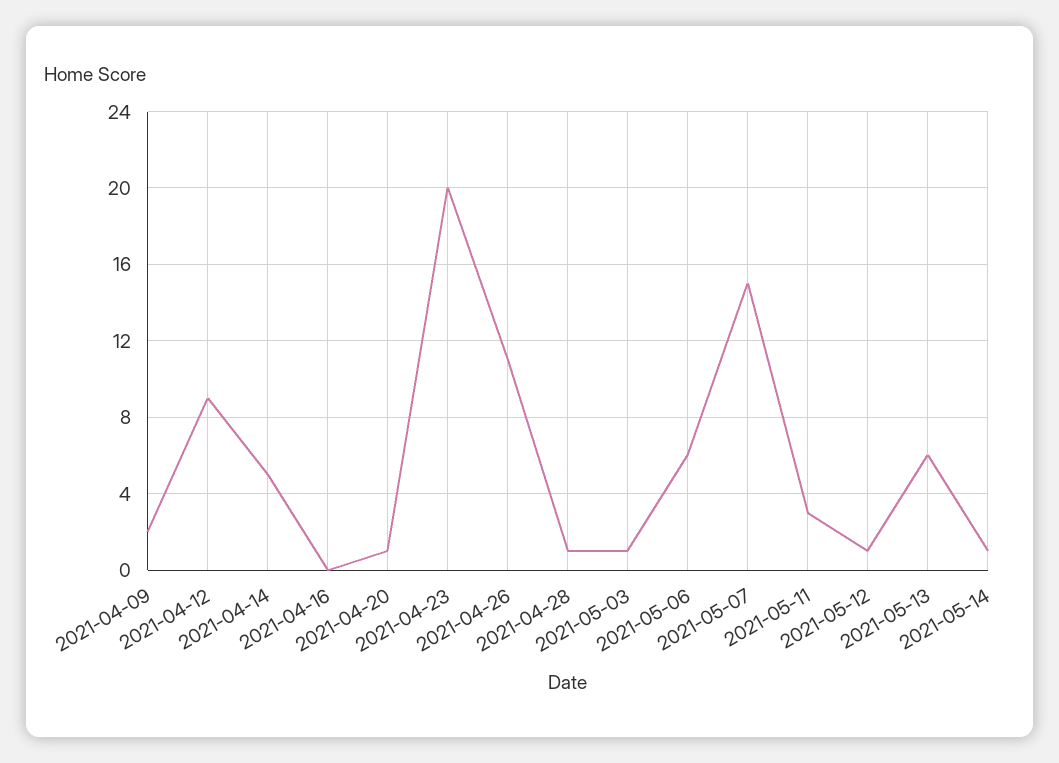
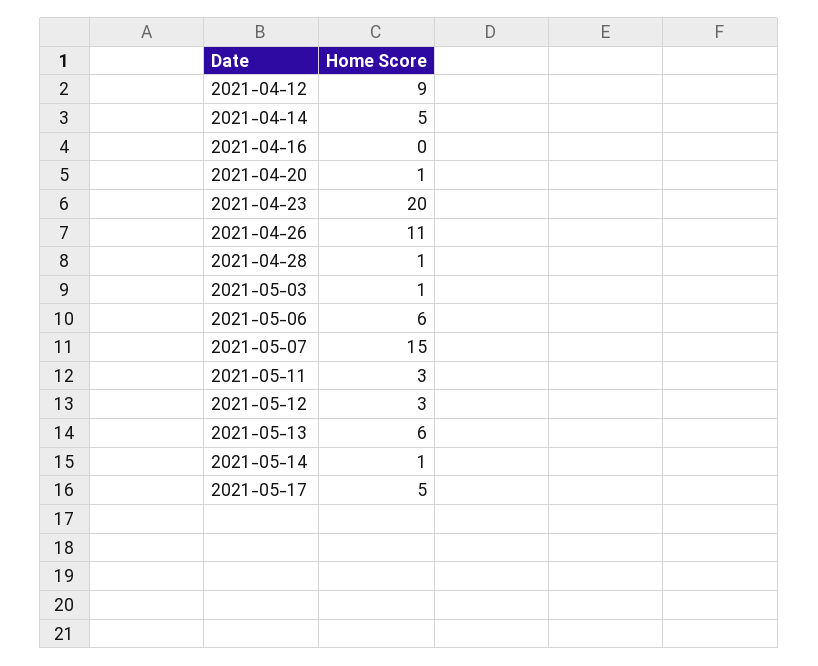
2021-04-09: 2 -> none
2021-05-12: 1 -> 3
2021-05-17: none -> 5

